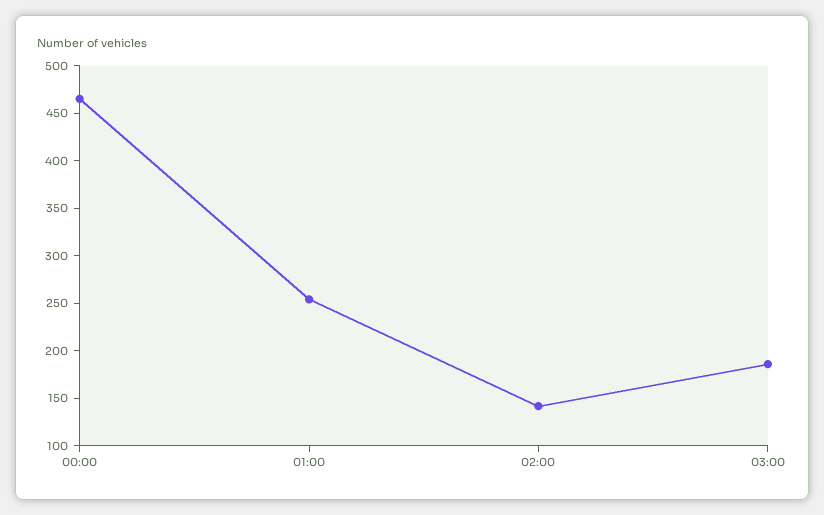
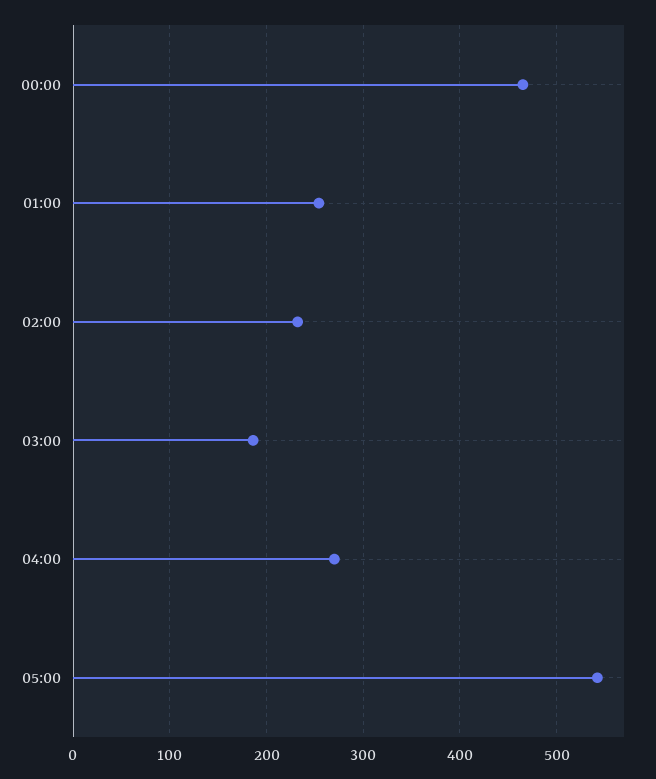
02:00: 140 -> 230
04:00: none -> 270
05:00: none -> 540

